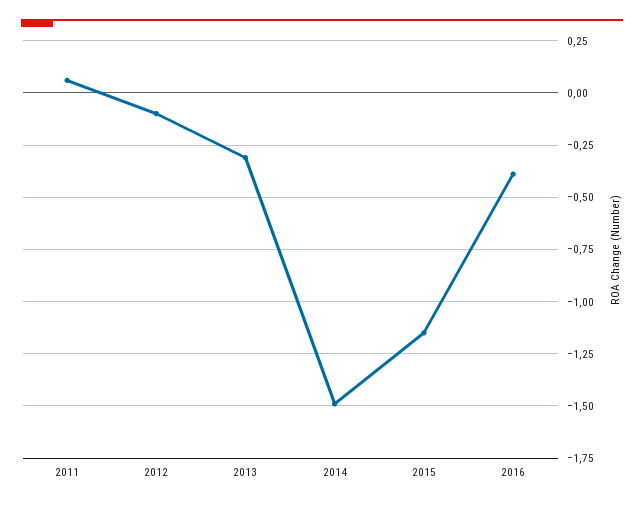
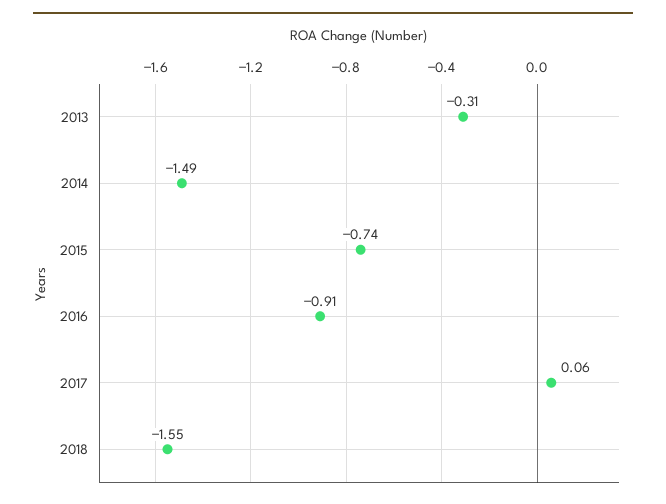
2011: 0.05 -> none
2012: -0.1 -> none
2015: -1.15 -> -0.74
2016: -0.4 -> -0.91
2017: none -> 0.06
2018: none -> -1.55

